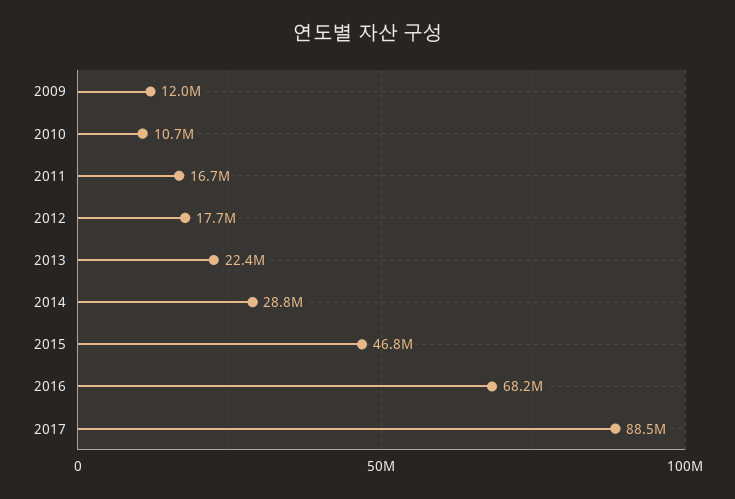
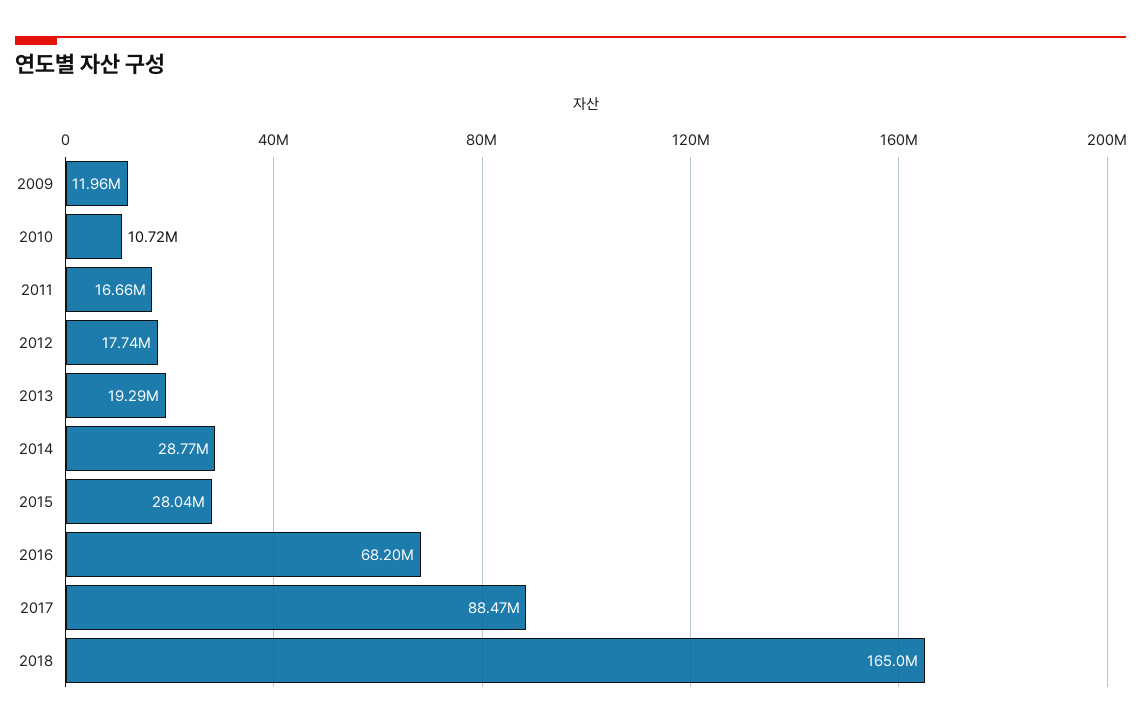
2013: 22400000 -> 19290000
2015: 46800000 -> 28040000
2018: none -> 165000000

